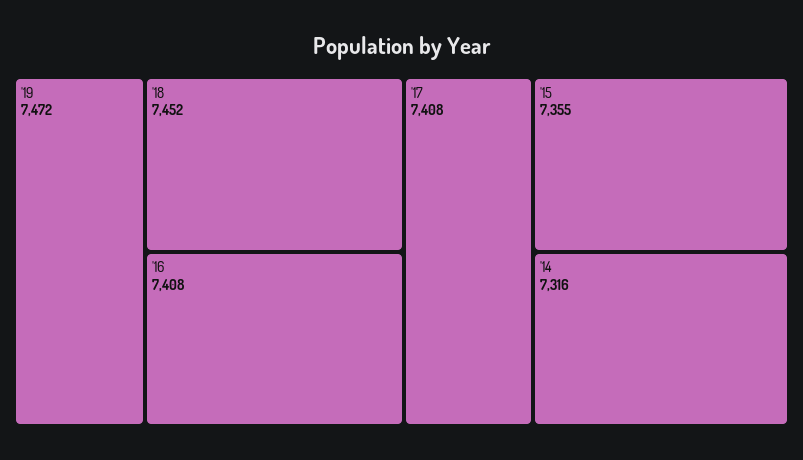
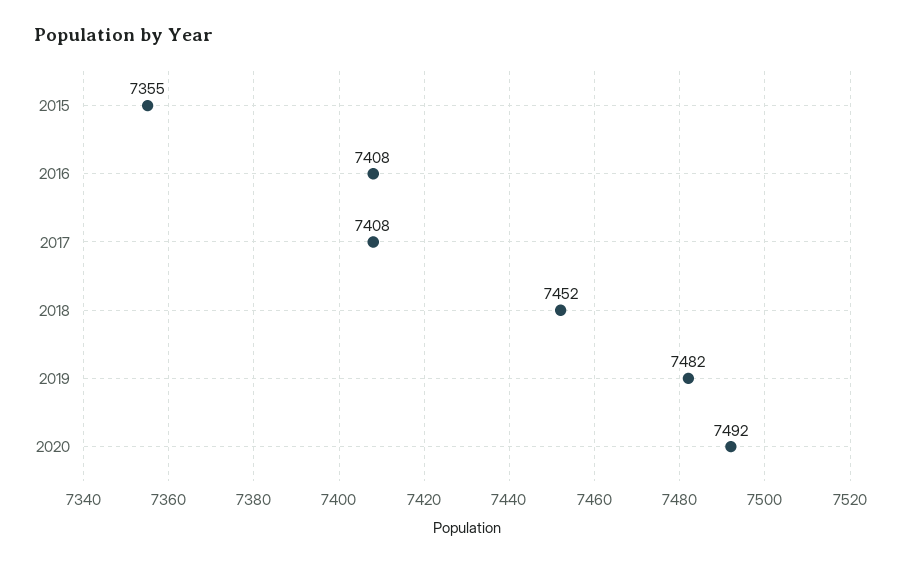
'19: 7472 -> 7482
'14: 7316 -> none
2020: none -> 7492

